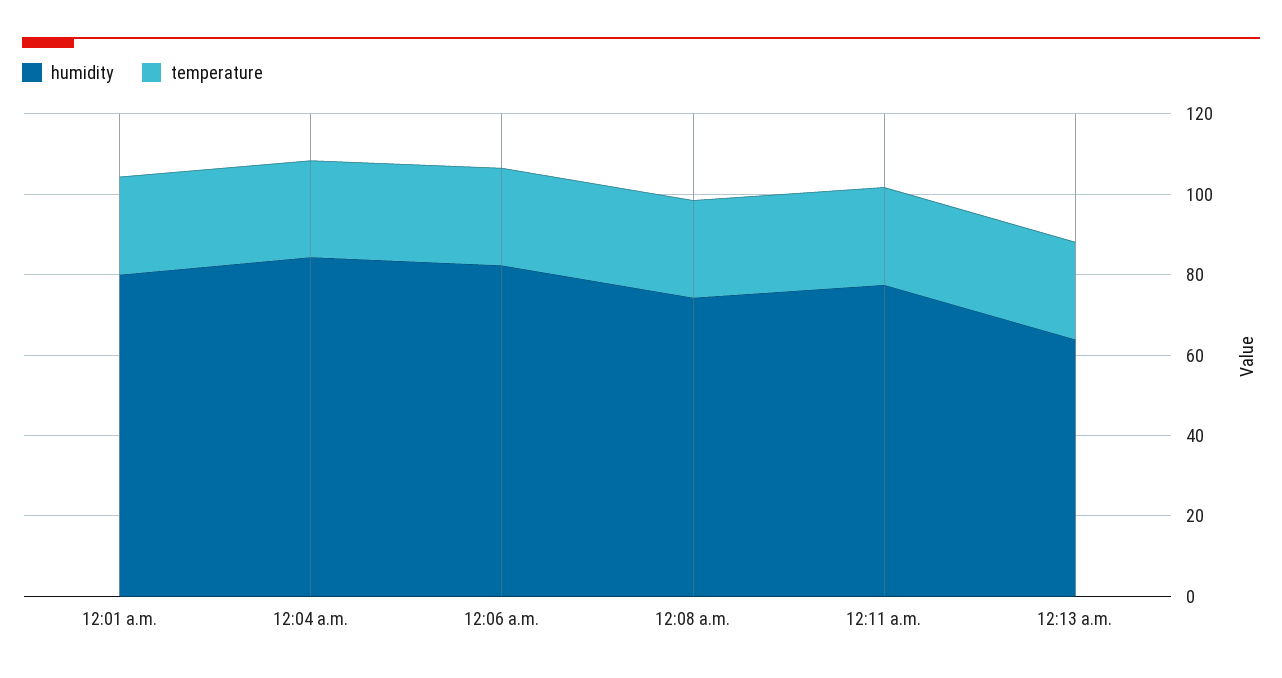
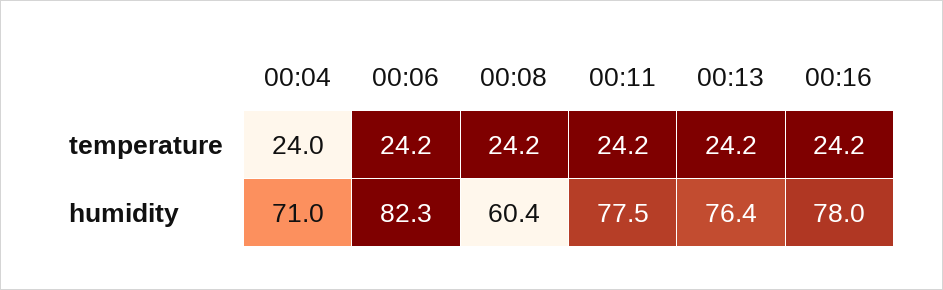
humidity, 12:01 a.m.: 80 -> none
temperature, 12:01 a.m.: 25 -> none
humidity, 12:04 a.m.: 85 -> 71
humidity, 12:08 a.m.: 75 -> 60.4
humidity, 12:13 a.m.: 65 -> 76.4
temperature, 00:16: none -> 24.2
humidity, 00:16: none -> 78

